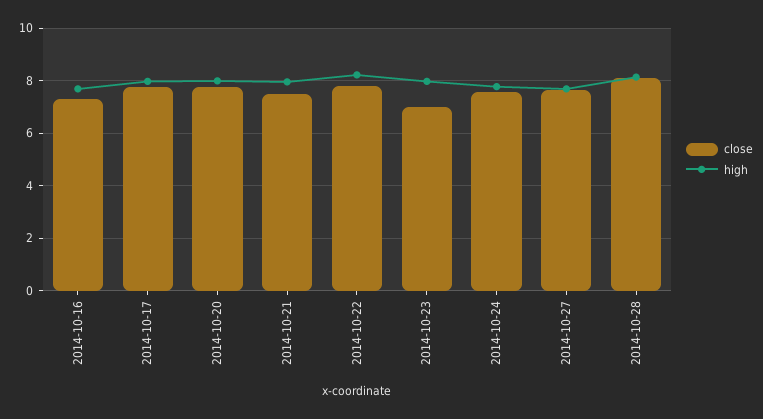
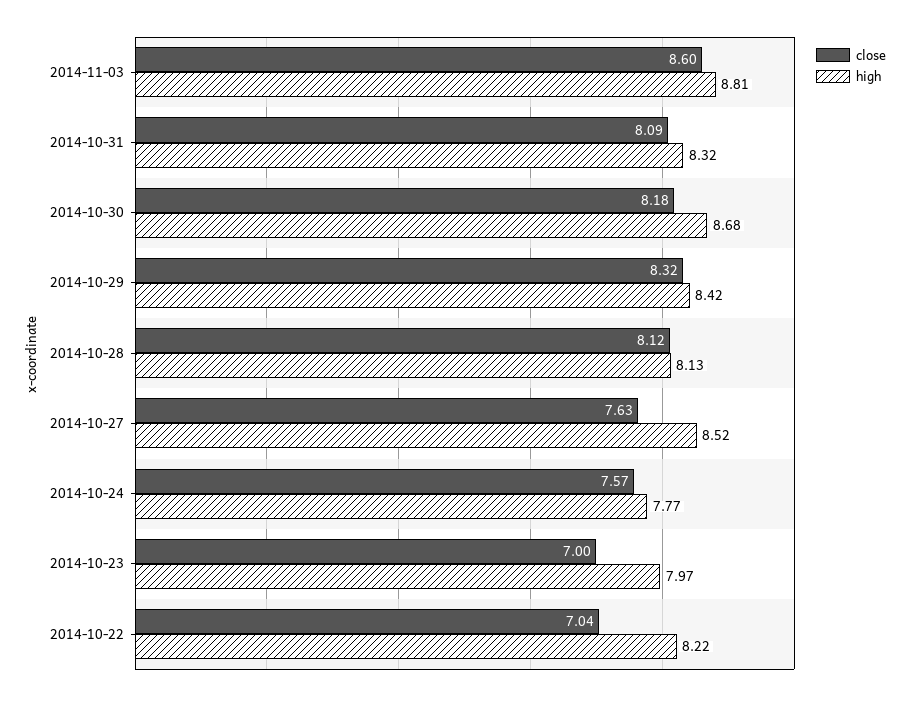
close, 2014-10-16: 7.25 -> none
high, 2014-10-16: 7.75 -> none
close, 2014-10-17: 7.75 -> none
high, 2014-10-17: 8 -> none
close, 2014-10-20: 7.75 -> none
high, 2014-10-20: 8 -> none
close, 2014-10-21: 7.5 -> none
high, 2014-10-21: 8 -> none
close, 2014-10-22: 7.75 -> 7.04
high, 2014-10-27: 7.75 -> 8.52
close, 2014-11-03: none -> 8.6
high, 2014-11-03: none -> 8.81
close, 2014-10-31: none -> 8.09
high, 2014-10-31: none -> 8.32
close, 2014-10-30: none -> 8.18
high, 2014-10-30: none -> 8.68
close, 2014-10-29: none -> 8.32
high, 2014-10-29: none -> 8.42

